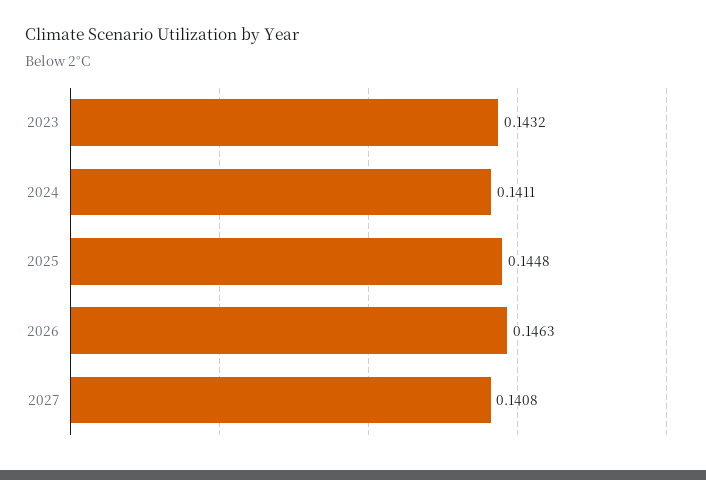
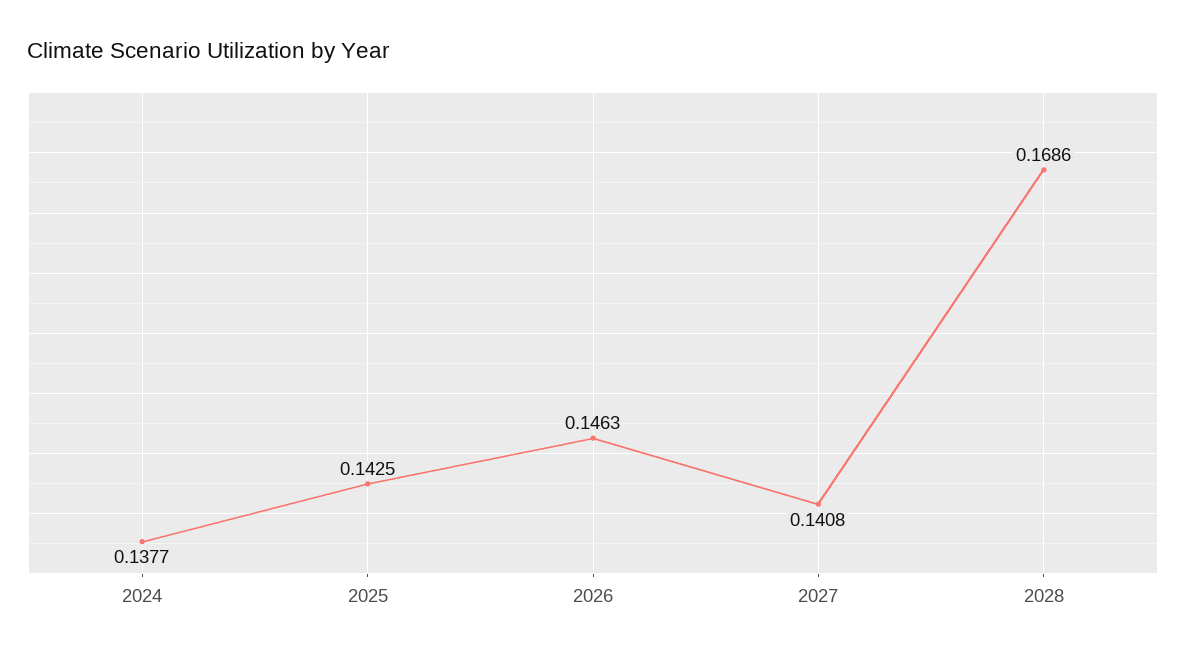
2023: 0.1432 -> none
2024: 0.1411 -> 0.1377
2025: 0.1448 -> 0.1425
2028: none -> 0.1686

